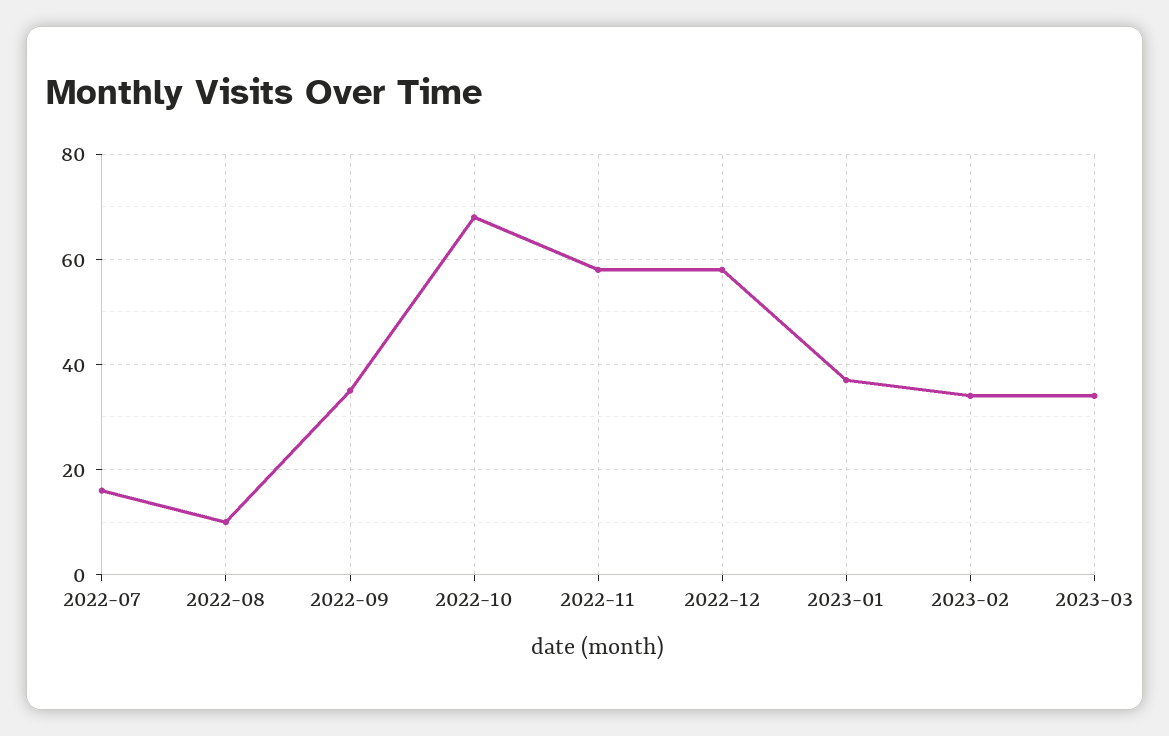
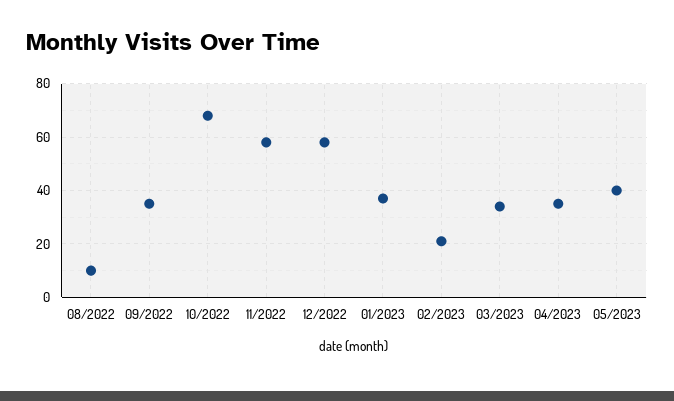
2022-07: 15 -> none
2023-02: 35 -> 20
04/2023: none -> 35
05/2023: none -> 40

